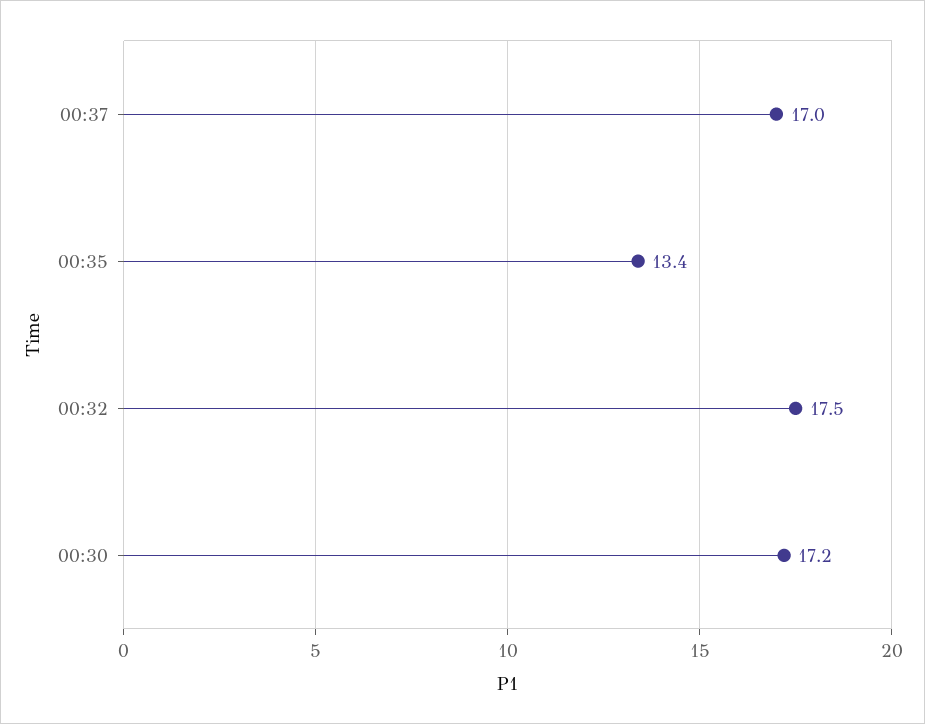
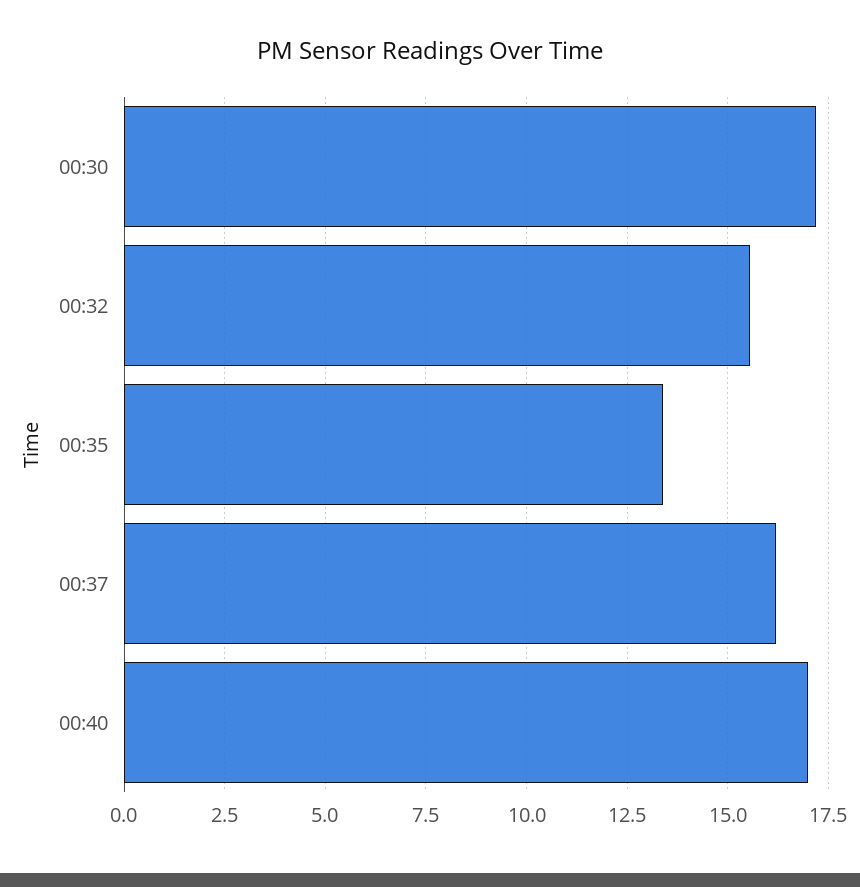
00:37: 17 -> 16.25
00:32: 17.5 -> 15.5
00:40: none -> 17

